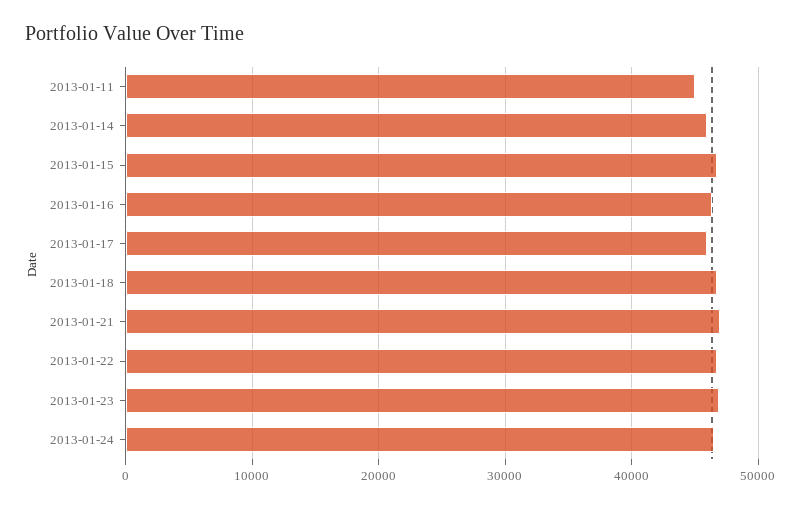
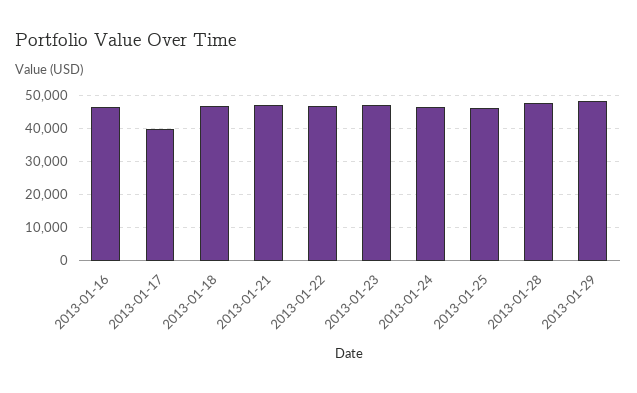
2013-01-11: 45000 -> none
2013-01-14: 46000 -> none
2013-01-15: 47000 -> none
2013-01-17: 46000 -> 40000
2013-01-25: none -> 46000
2013-01-28: none -> 48000
2013-01-29: none -> 48000

